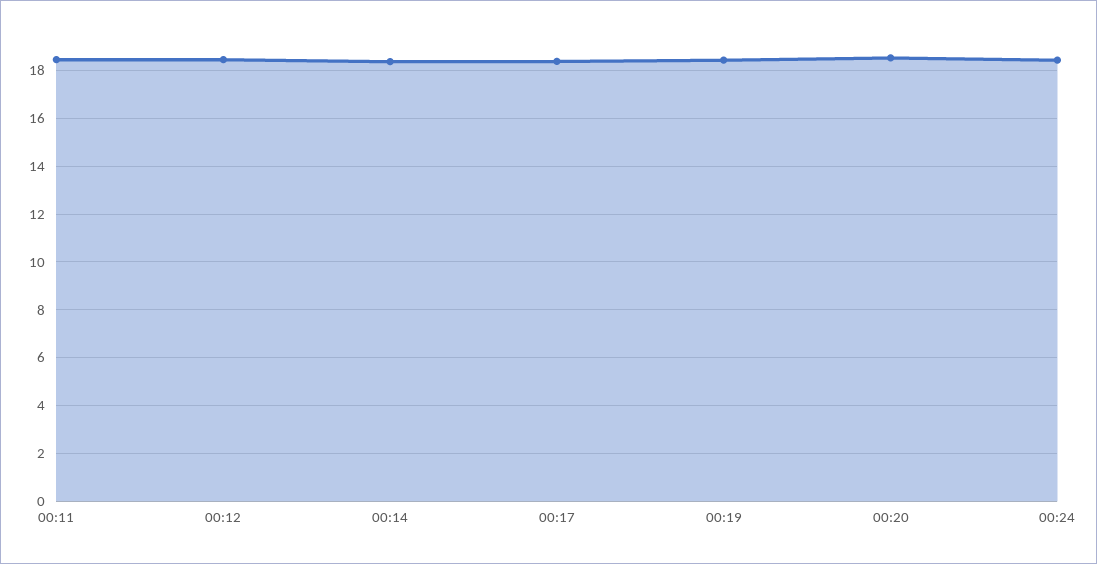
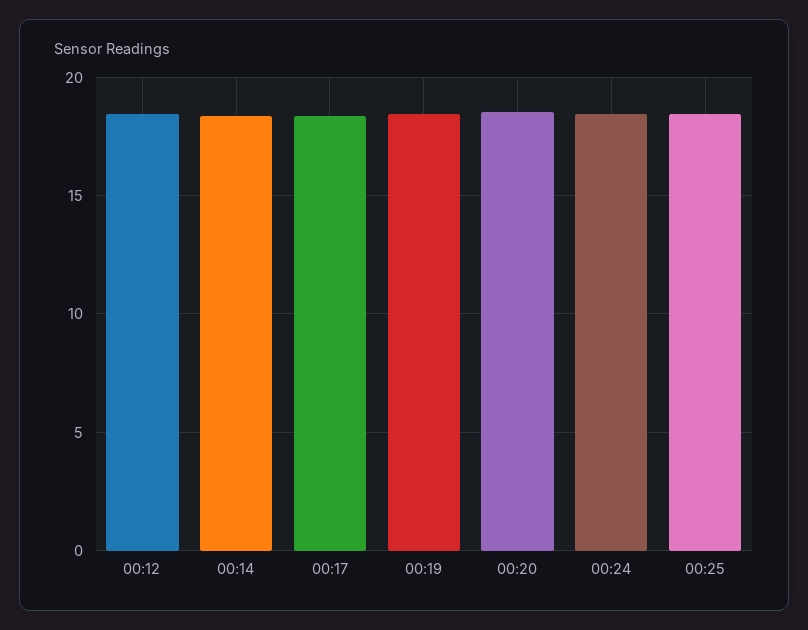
00:11: 18.5 -> none
00:25: none -> 18.5

